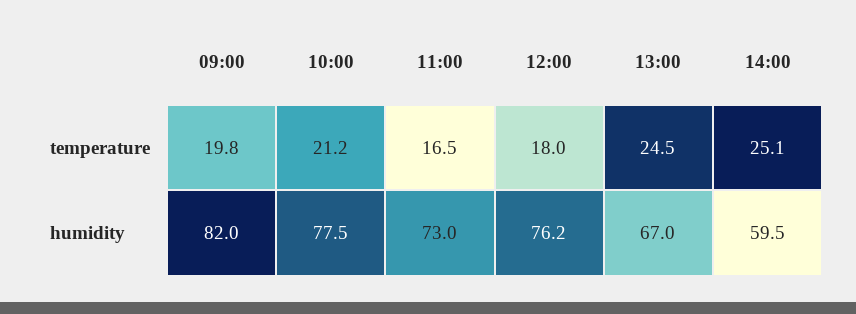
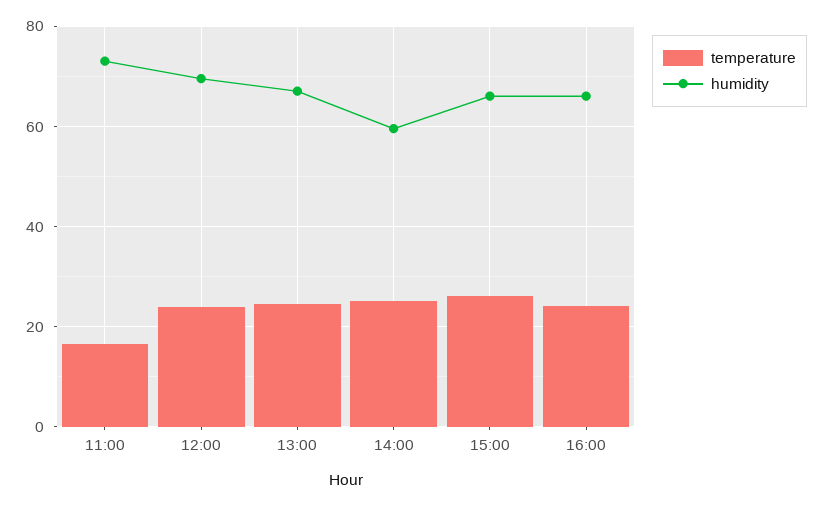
temperature, 09:00: 19.8 -> none
temperature, 10:00: 21.2 -> none
temperature, 12:00: 18 -> 24
humidity, 09:00: 82 -> none
humidity, 10:00: 77.5 -> none
humidity, 12:00: 76.2 -> 70
temperature, 15:00: none -> 26
humidity, 15:00: none -> 66
temperature, 16:00: none -> 24
humidity, 16:00: none -> 66

